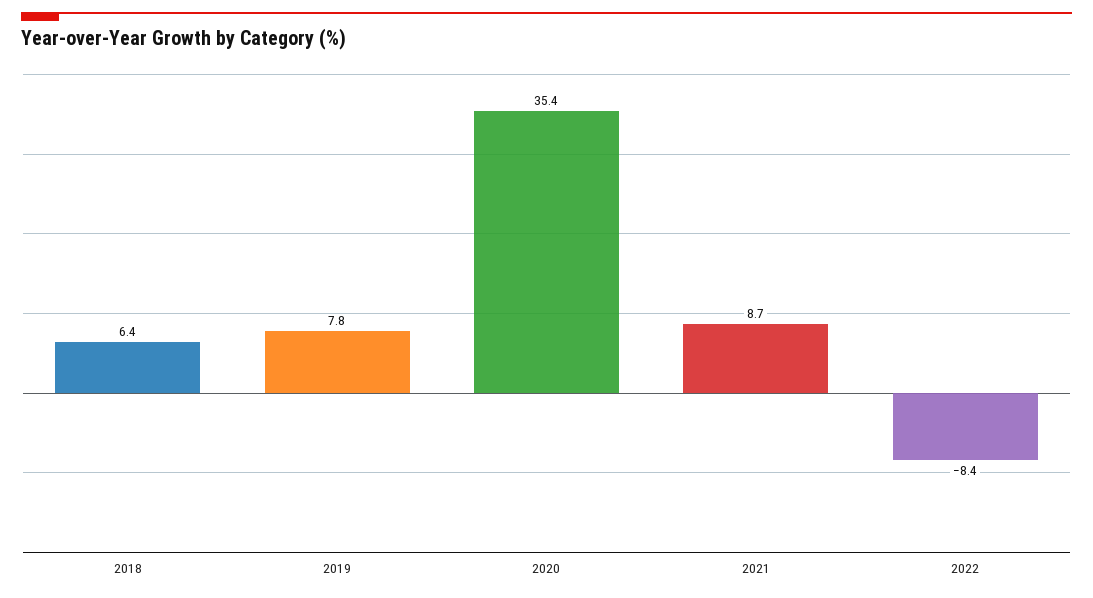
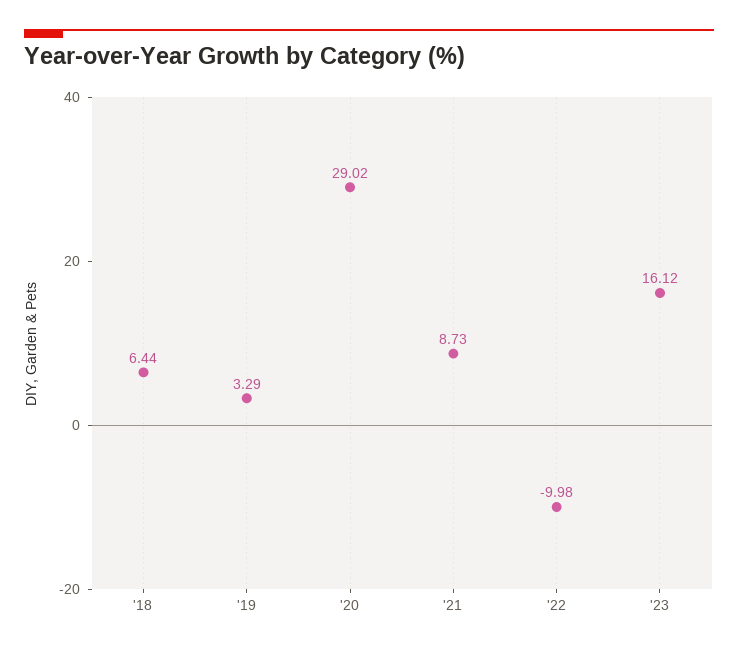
2019: 7.8 -> 3.29
2020: 35.4 -> 29.02
2022: -8.4 -> -9.98
'23: none -> 16.12

